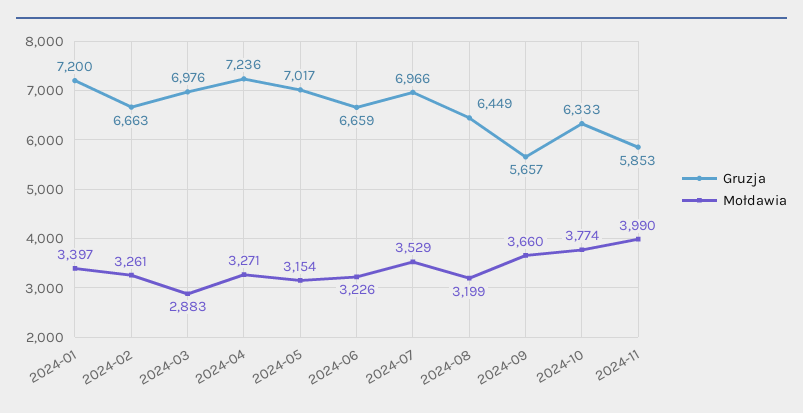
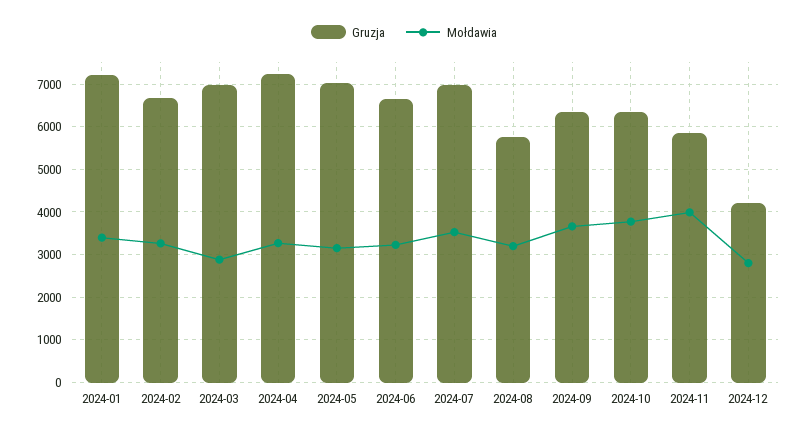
Gruzja, 2024-08: 6449 -> 5800
Gruzja, 2024-09: 5657 -> 6400
Gruzja, 2024-12: none -> 4200
Mołdawia, 2024-12: none -> 2800

